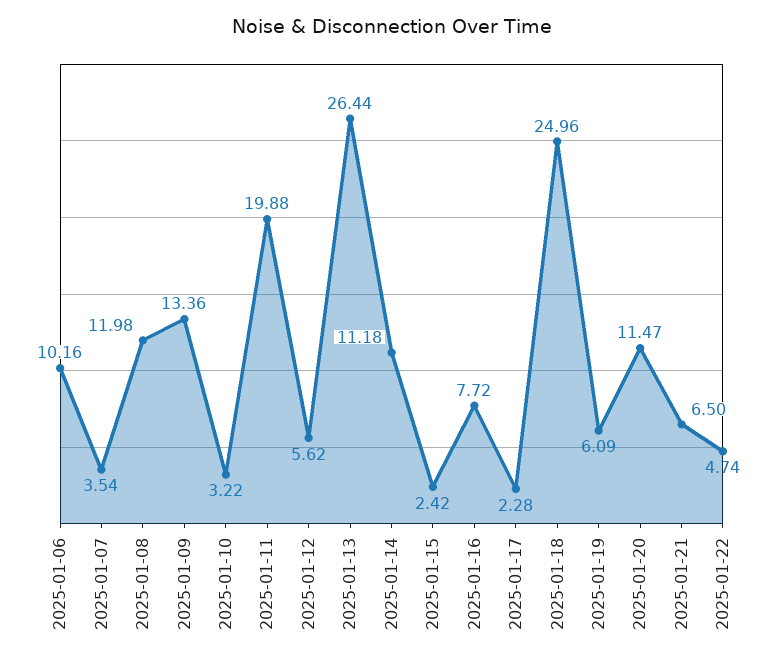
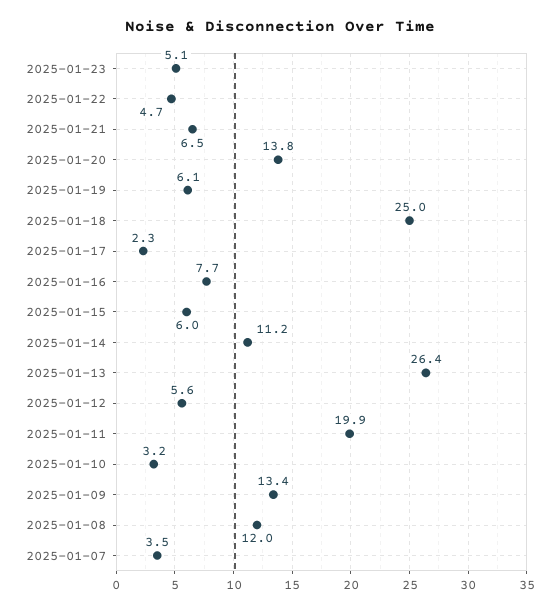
2025-01-06: 10.16 -> none
2025-01-15: 2.42 -> 6
2025-01-20: 11.47 -> 13.8
2025-01-23: none -> 5.1

